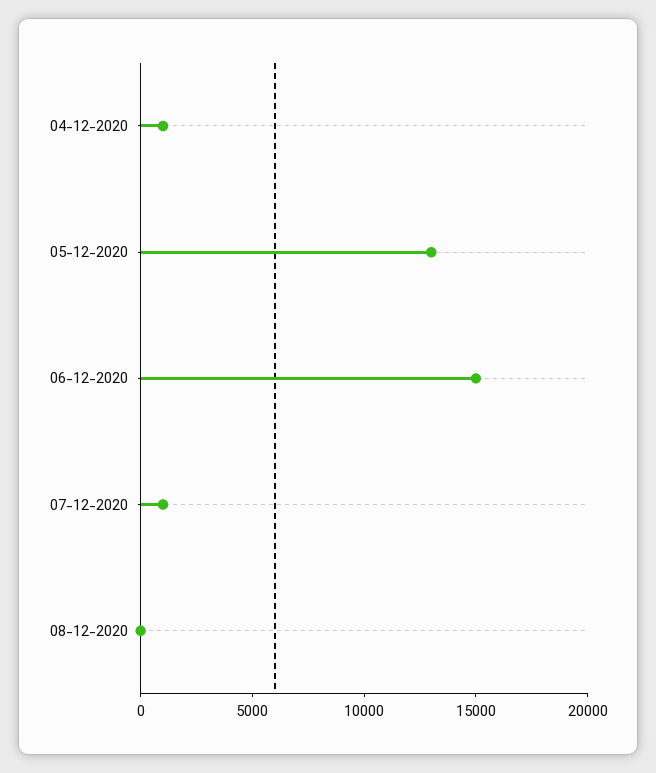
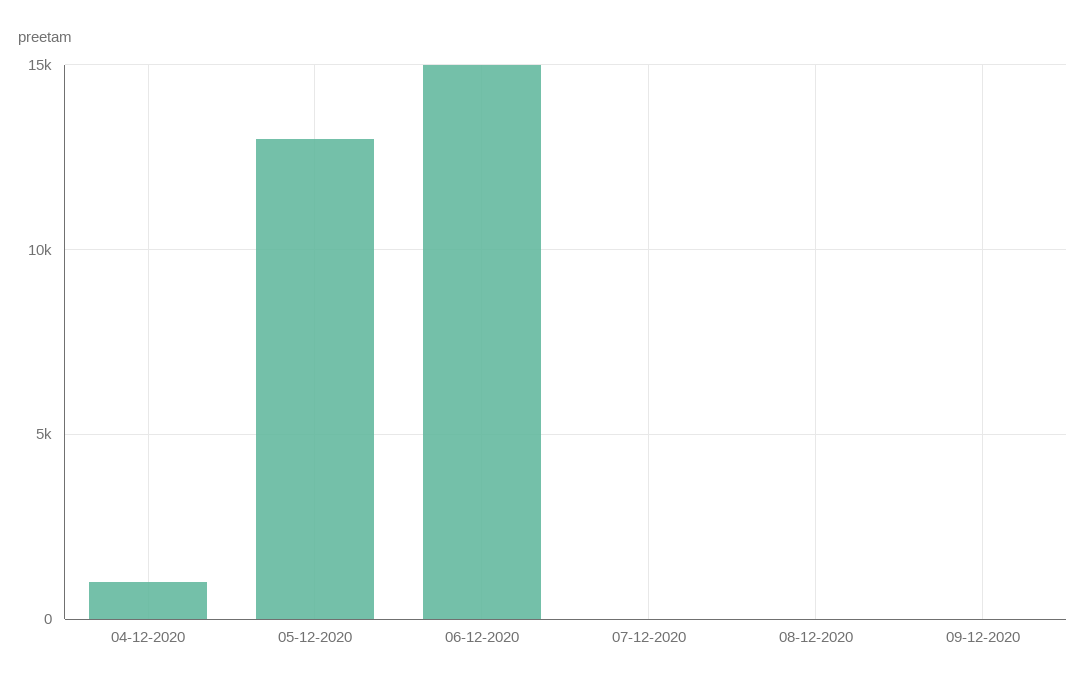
07-12-2020: 1000 -> 0
09-12-2020: none -> 0

